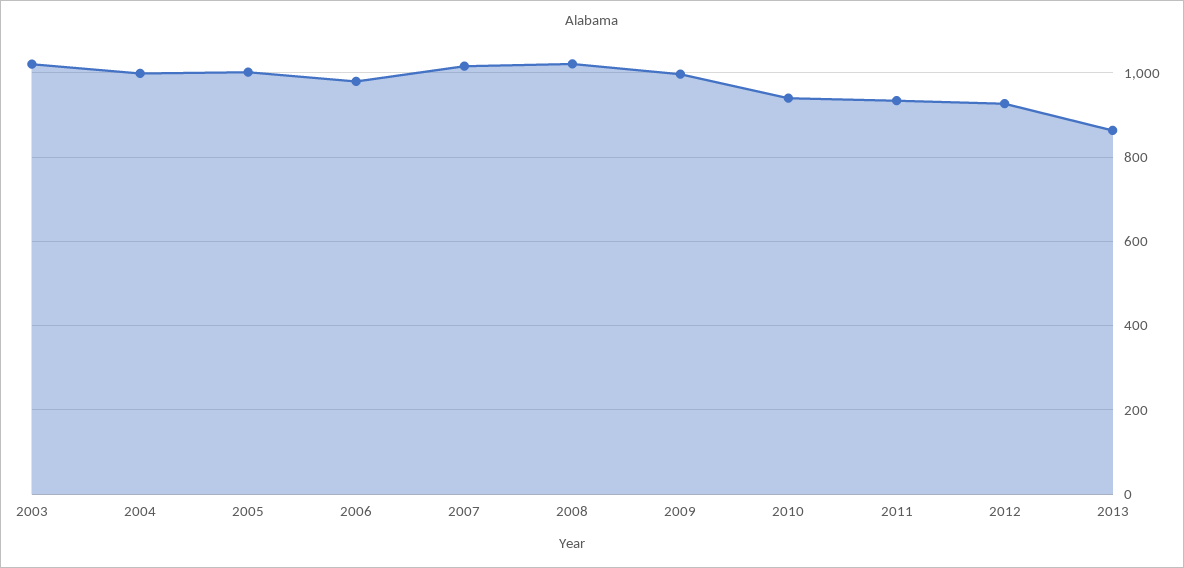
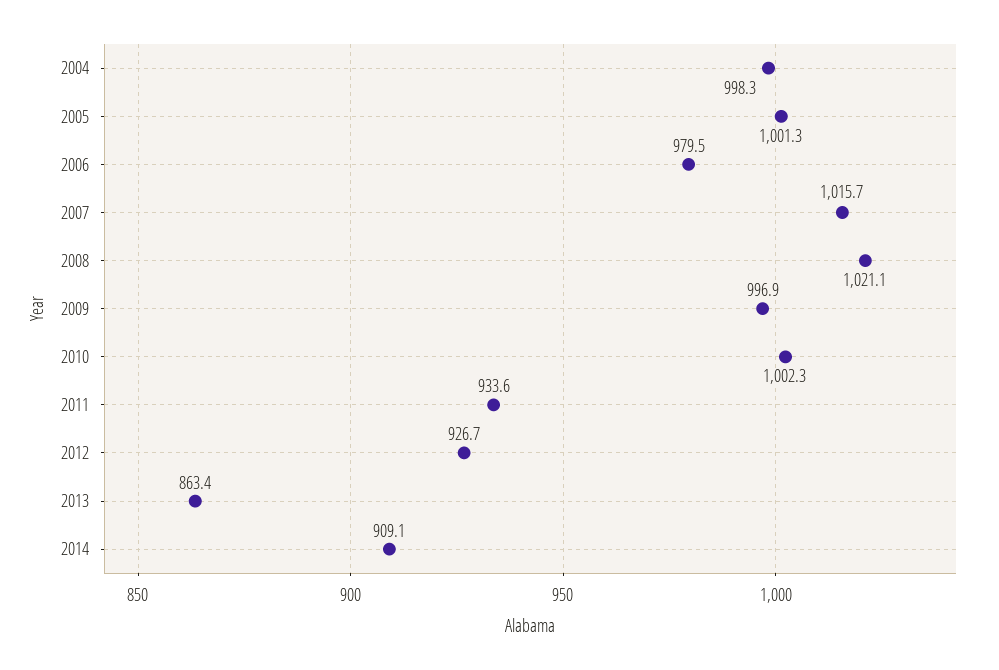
2003: 1020 -> none
2010: 940 -> 1002.3
2014: none -> 909.1

